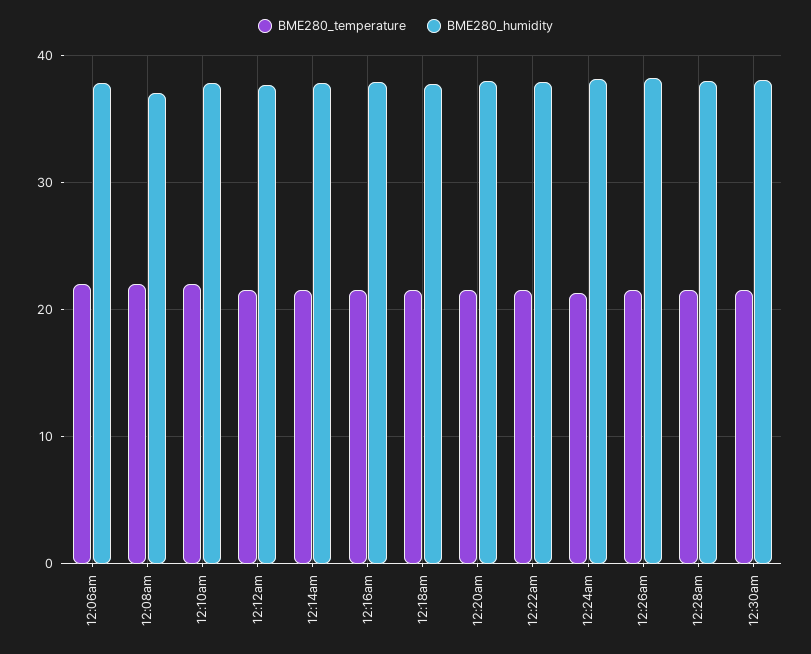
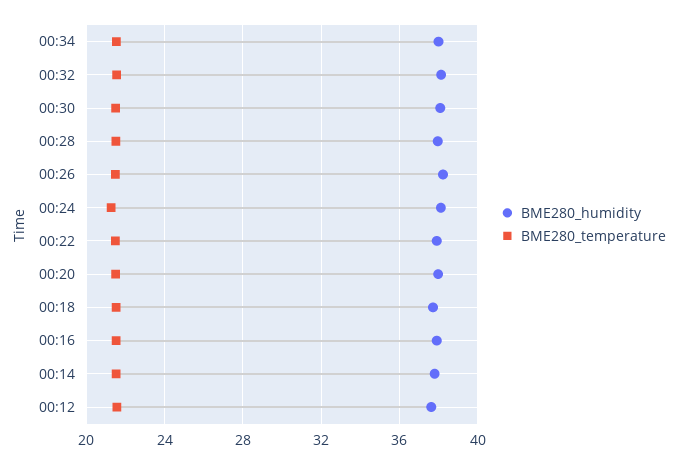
BME280_temperature, 12:06am: 22 -> none
BME280_humidity, 12:06am: 38 -> none
BME280_temperature, 12:08am: 22 -> none
BME280_humidity, 12:08am: 37 -> none
BME280_temperature, 12:10am: 22 -> none
BME280_humidity, 12:10am: 38 -> none
BME280_humidity, 00:34: none -> 38
BME280_temperature, 00:34: none -> 21.5
BME280_humidity, 00:32: none -> 38
BME280_temperature, 00:32: none -> 21.5

